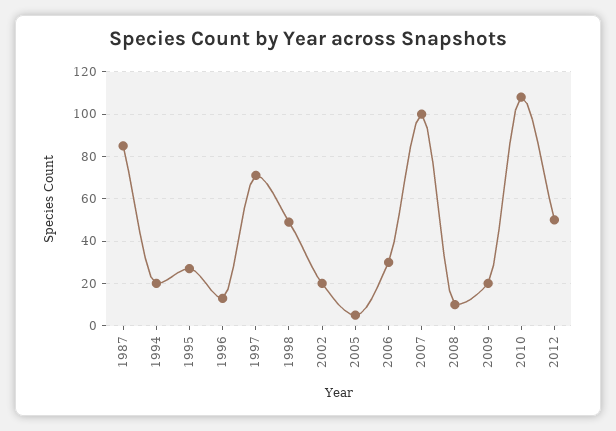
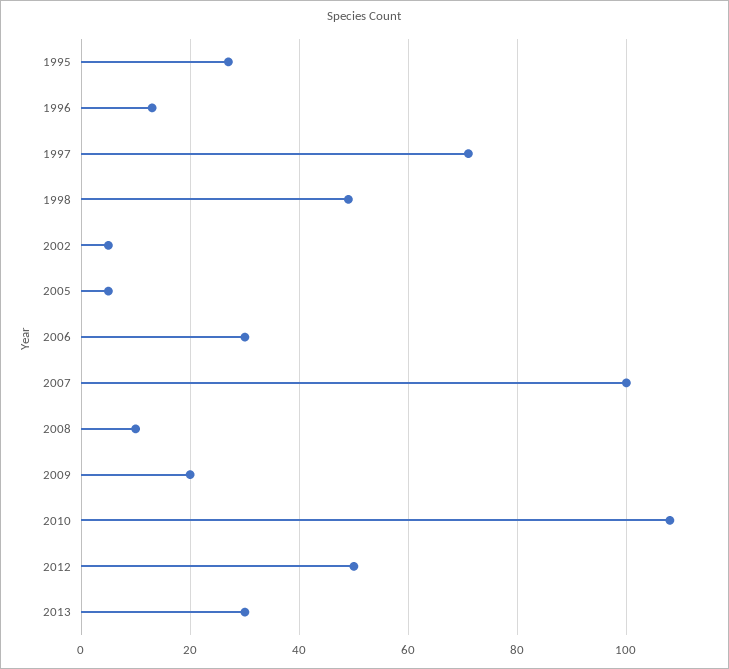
1987: 85 -> none
1994: 20 -> none
2002: 20 -> 5
2013: none -> 30

